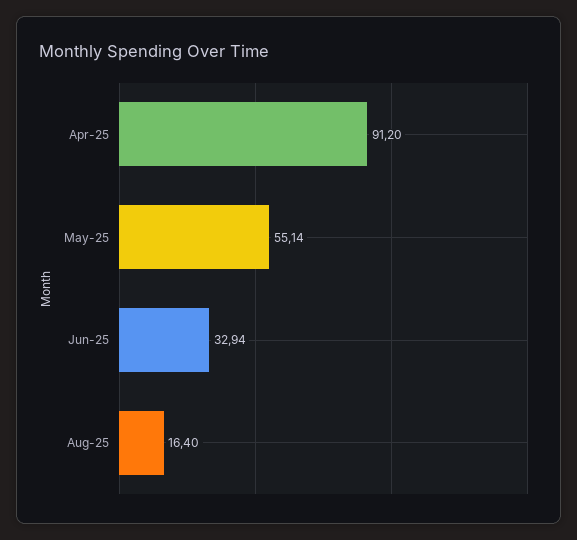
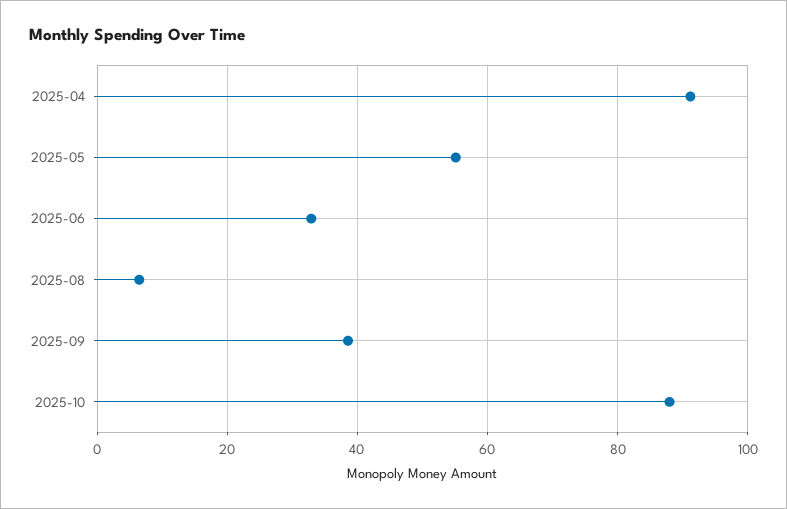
Aug-25: 16.4 -> 6
2025-09: none -> 38
2025-10: none -> 88

